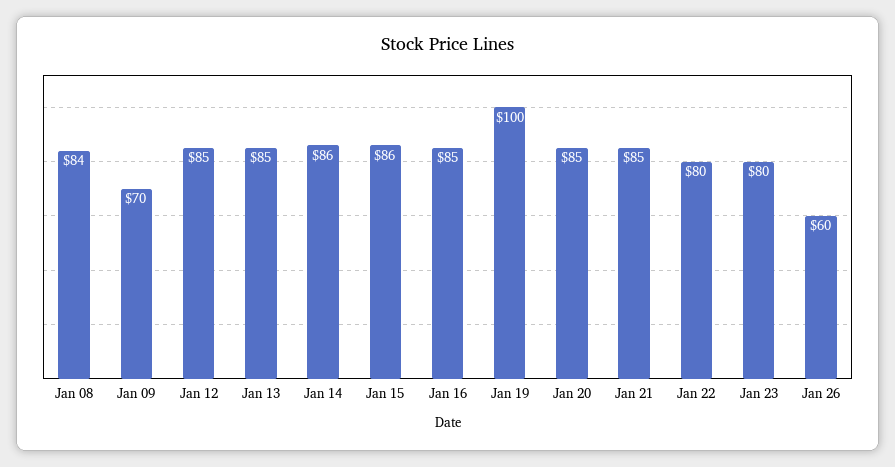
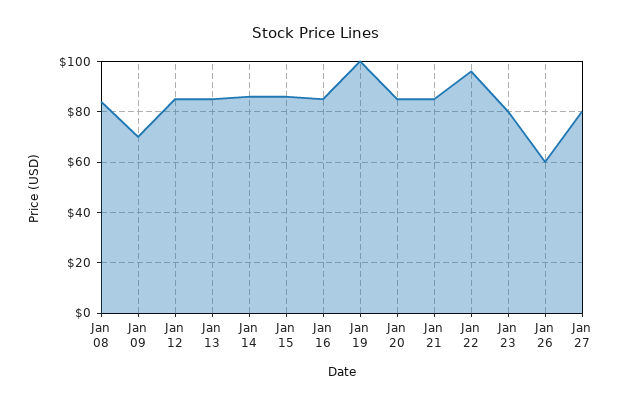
Jan 22: 80 -> 95
Jan 27: none -> 80

